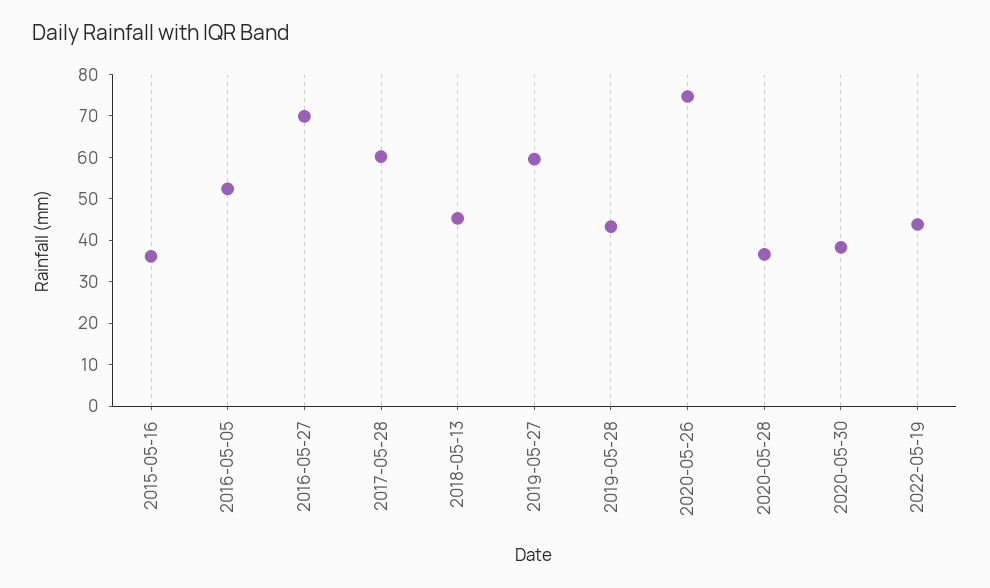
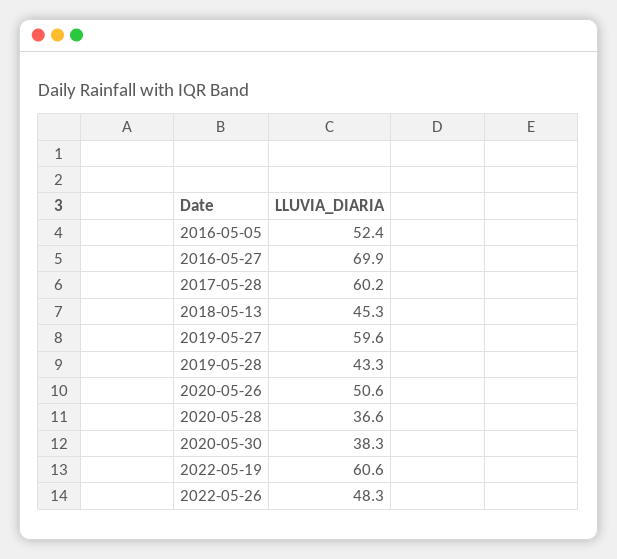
2015-05-16: 36 -> none
2020-05-26: 74 -> 50.6
2022-05-19: 44 -> 60.6
2022-05-26: none -> 48.3

